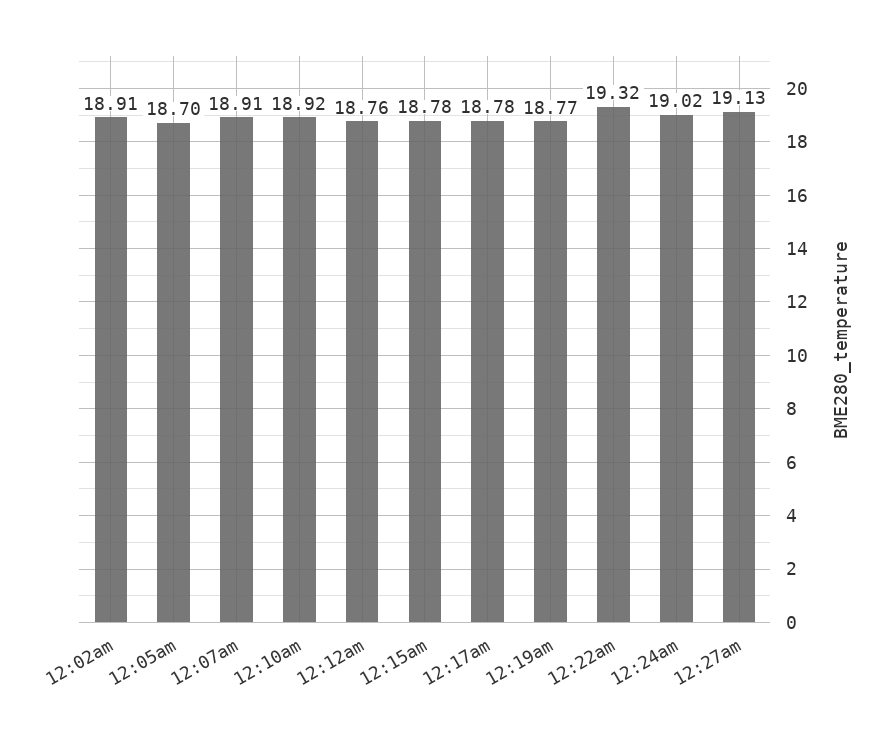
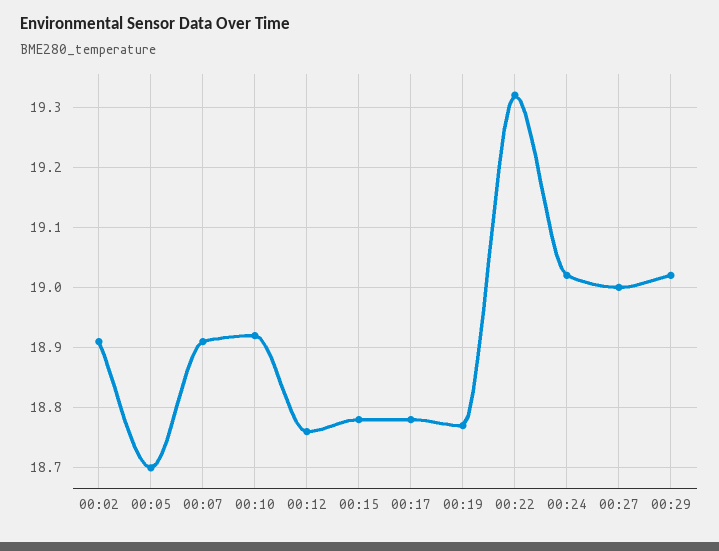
12:27am: 19.13 -> 19
00:29: none -> 19.02

